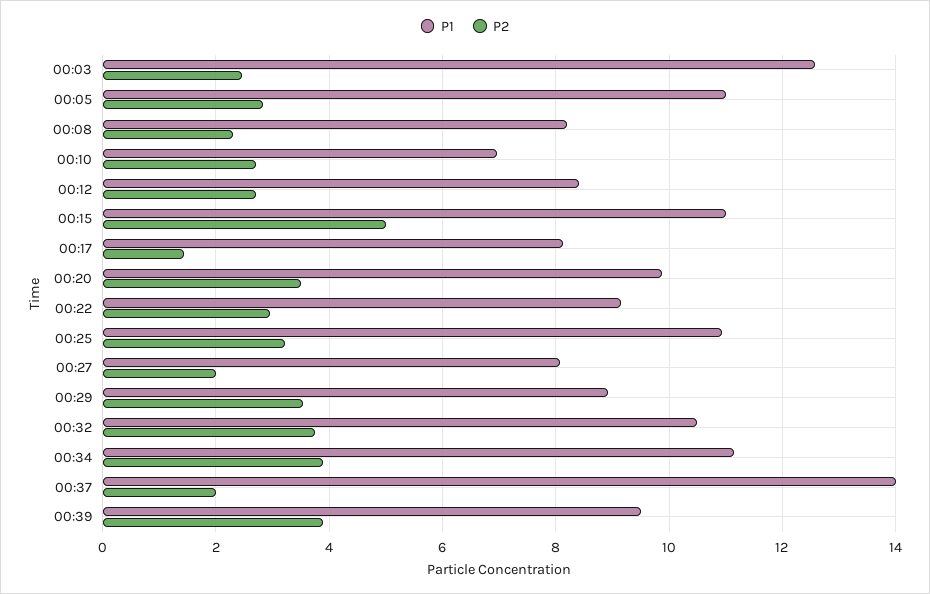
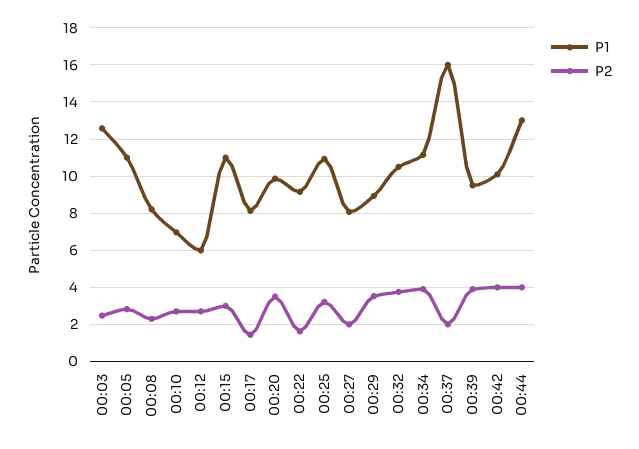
P1, 00:12: 8.4 -> 6
P2, 00:15: 5 -> 3
P2, 00:22: 3 -> 1.5
P1, 00:37: 14 -> 16
P1, 00:42: none -> 10
P2, 00:42: none -> 4
P1, 00:44: none -> 13
P2, 00:44: none -> 4

